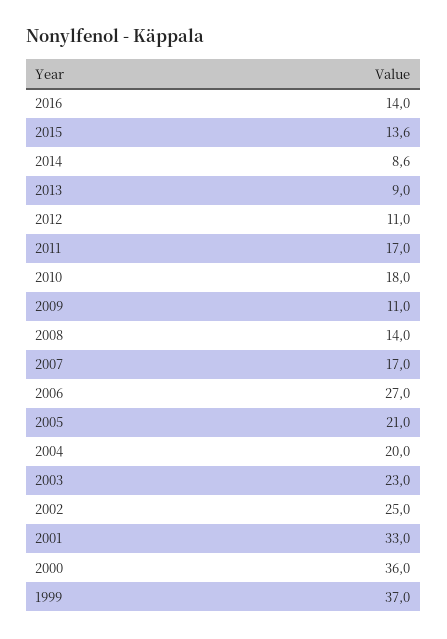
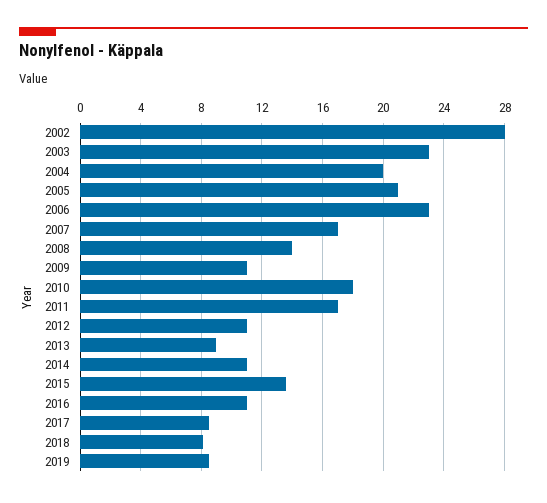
2016: 14 -> 11
2014: 8.6 -> 11
2006: 27 -> 23
2002: 25 -> 28
2001: 33 -> none
2000: 36 -> none
1999: 37 -> none
2017: none -> 8.5
2018: none -> 8
2019: none -> 8.5

